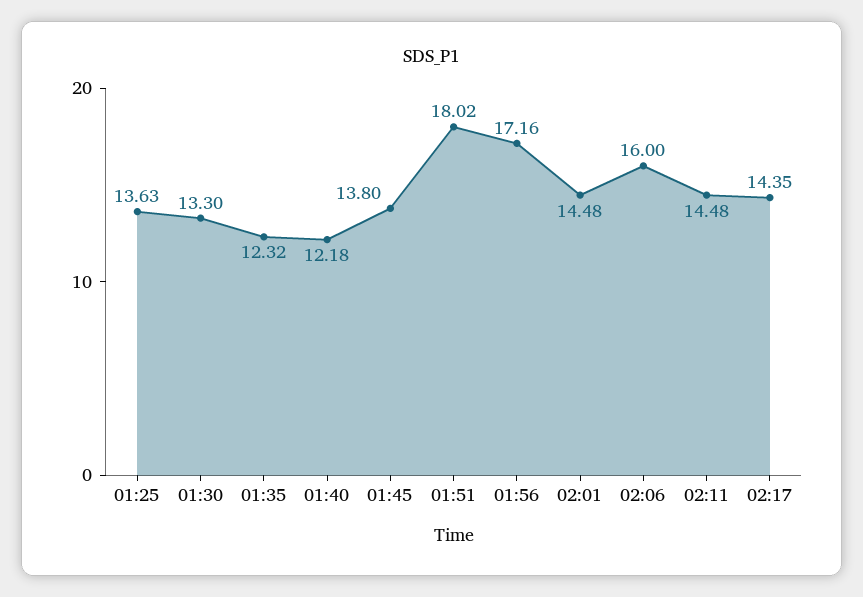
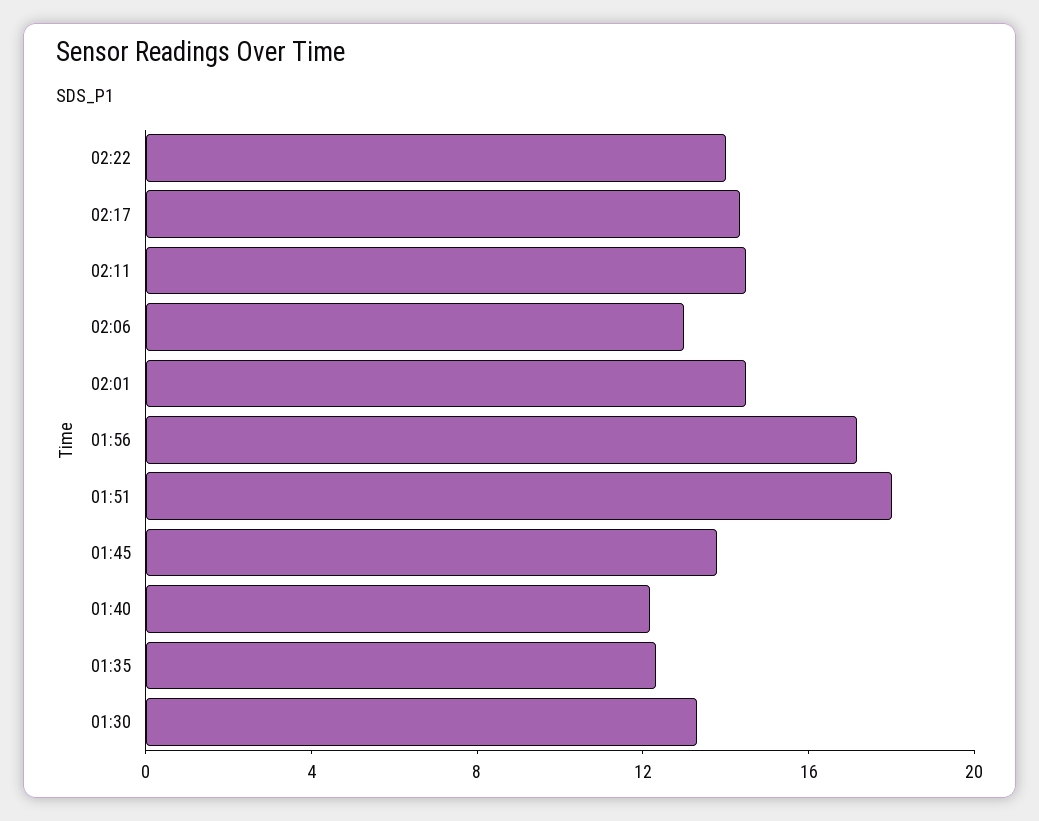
01:25: 13.63 -> none
02:06: 16 -> 13
02:22: none -> 14

